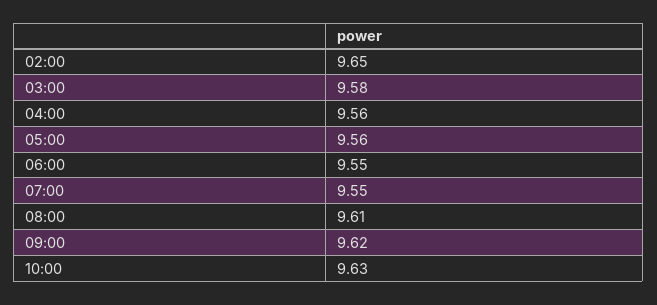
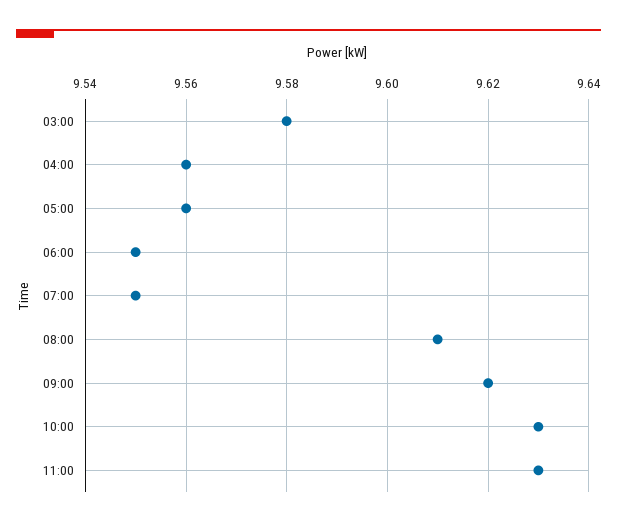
02:00: 9.65 -> none
11:00: none -> 9.63

